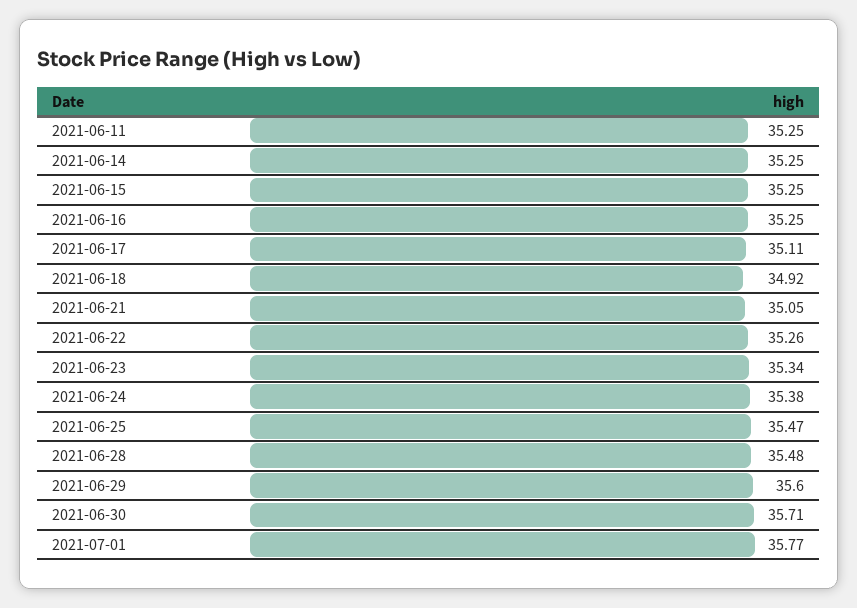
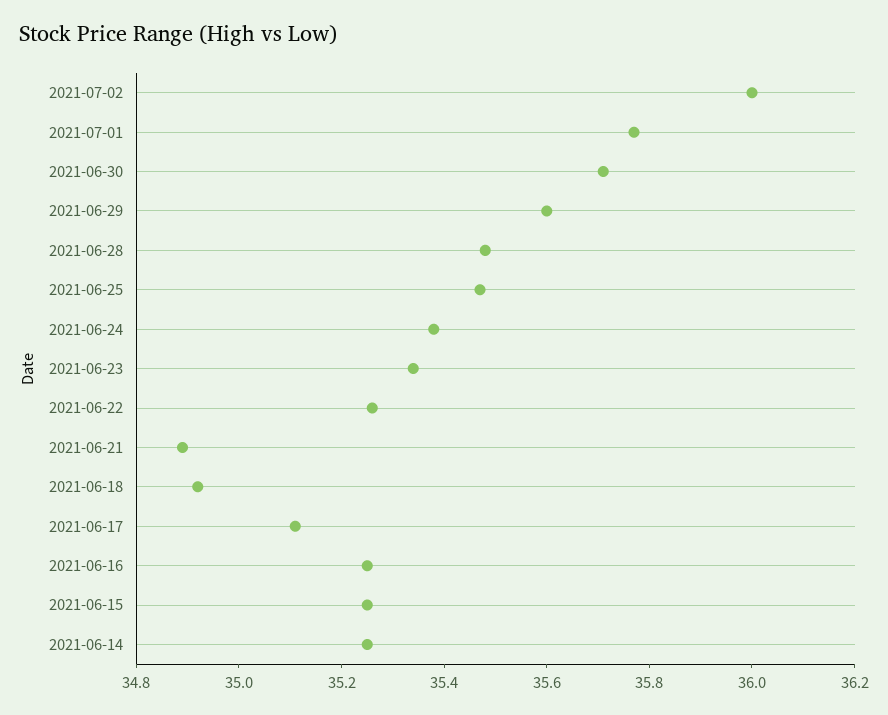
2021-06-11: 35.25 -> none
2021-06-21: 35.05 -> 34.9
2021-07-02: none -> 36

